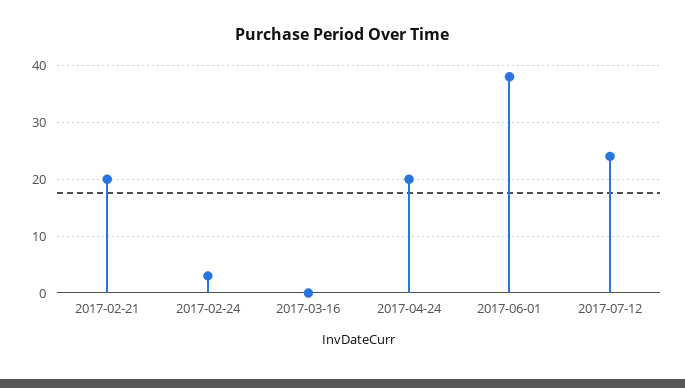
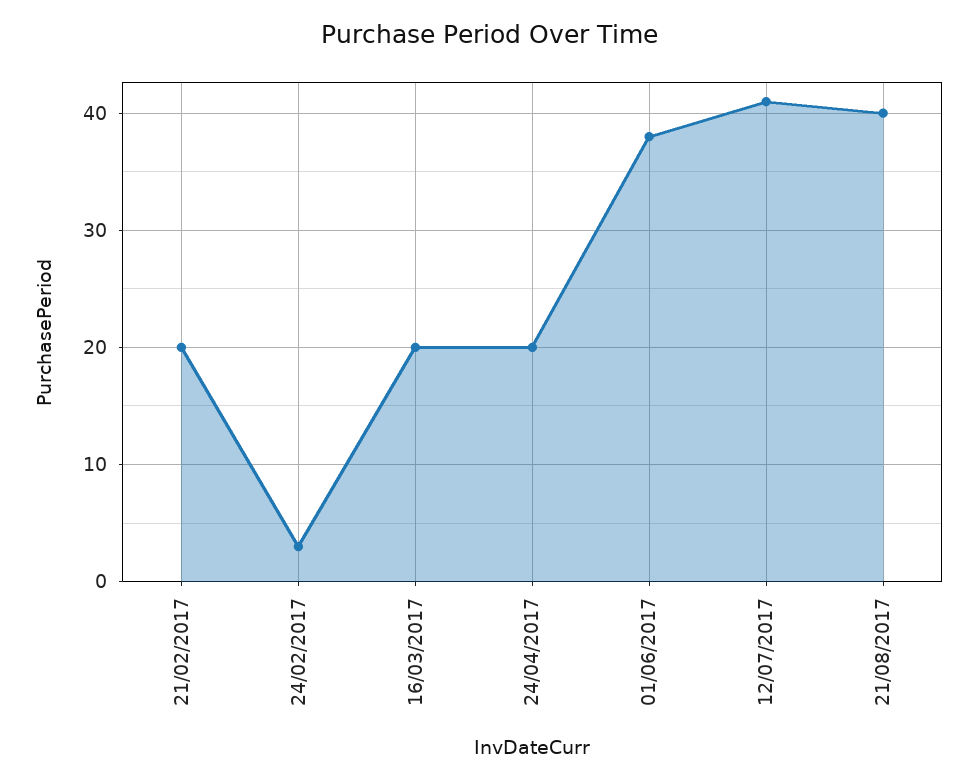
2017-03-16: 0 -> 20
2017-07-12: 25 -> 41
21/08/2017: none -> 40

